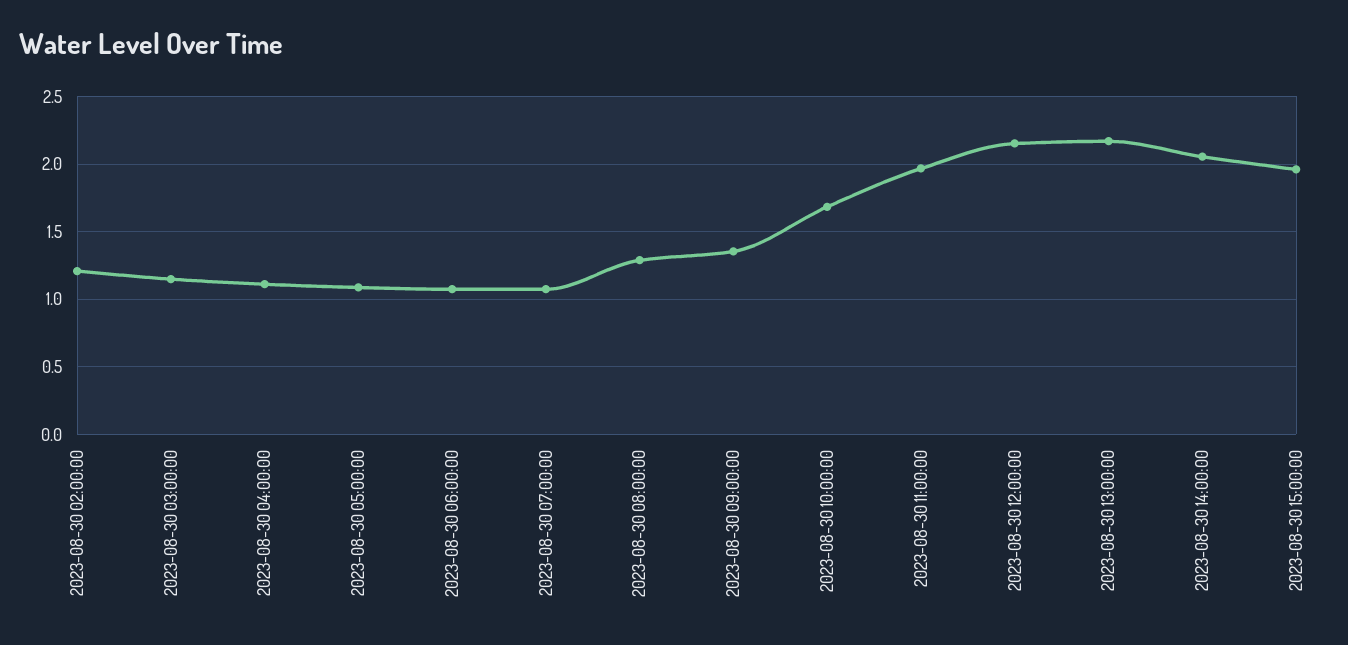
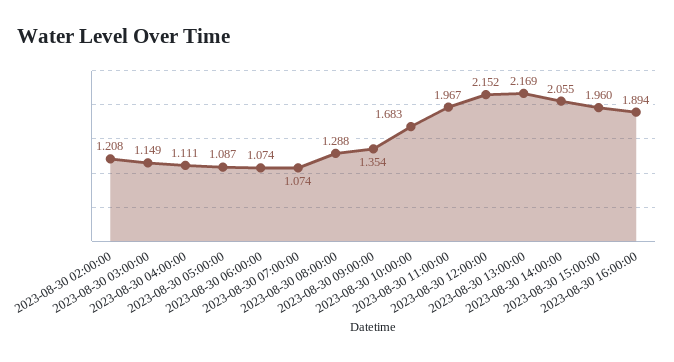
2023-08-30 16:00:00: none -> 1.894

